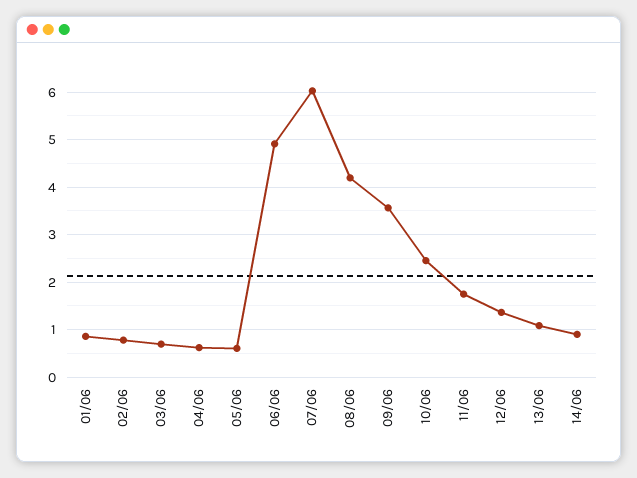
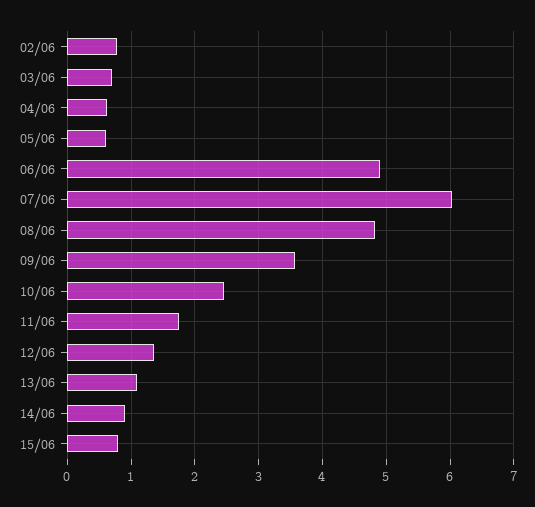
01/06: 0.8 -> none
08/06: 4.2 -> 4.8
15/06: none -> 0.8

